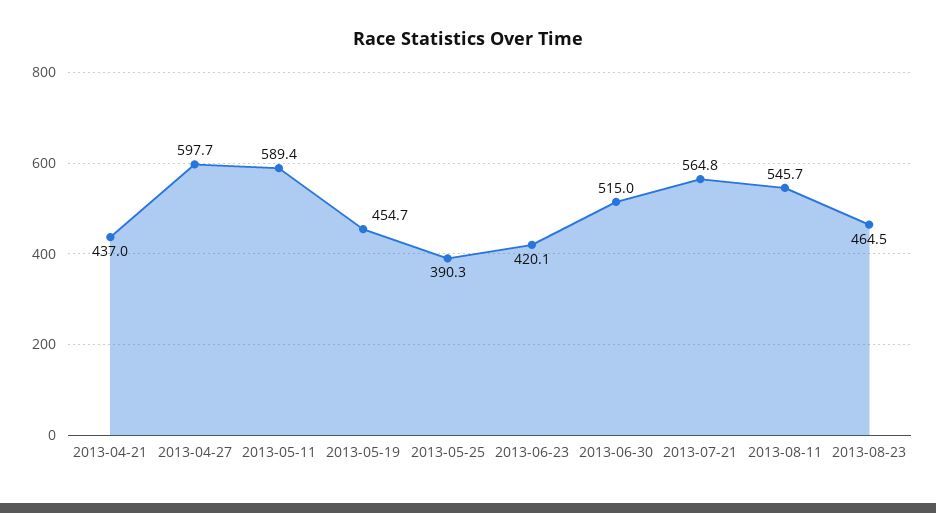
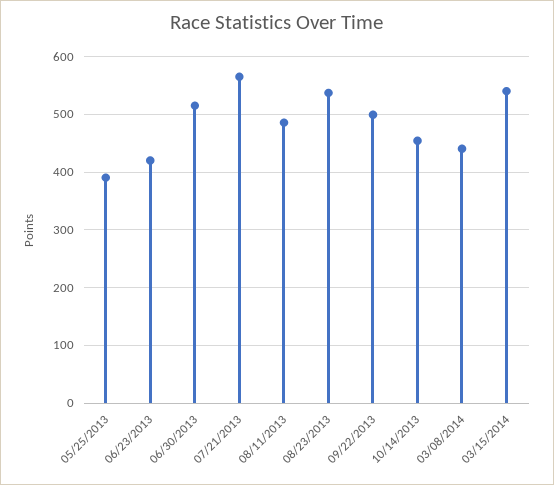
2013-04-21: 437 -> none
2013-04-27: 597.7 -> none
2013-05-11: 589.4 -> none
2013-05-19: 454.7 -> none
2013-08-11: 545.7 -> 480
2013-08-23: 464.5 -> 540
09/22/2013: none -> 500
10/14/2013: none -> 460
03/08/2014: none -> 440
03/15/2014: none -> 540

